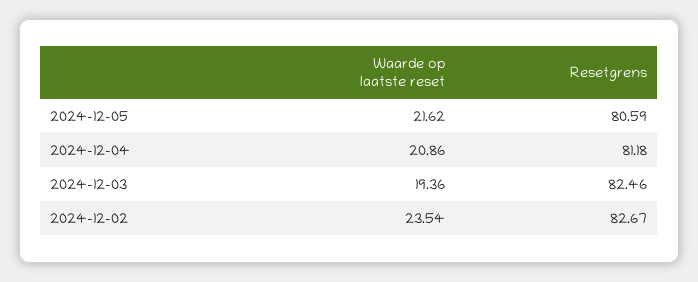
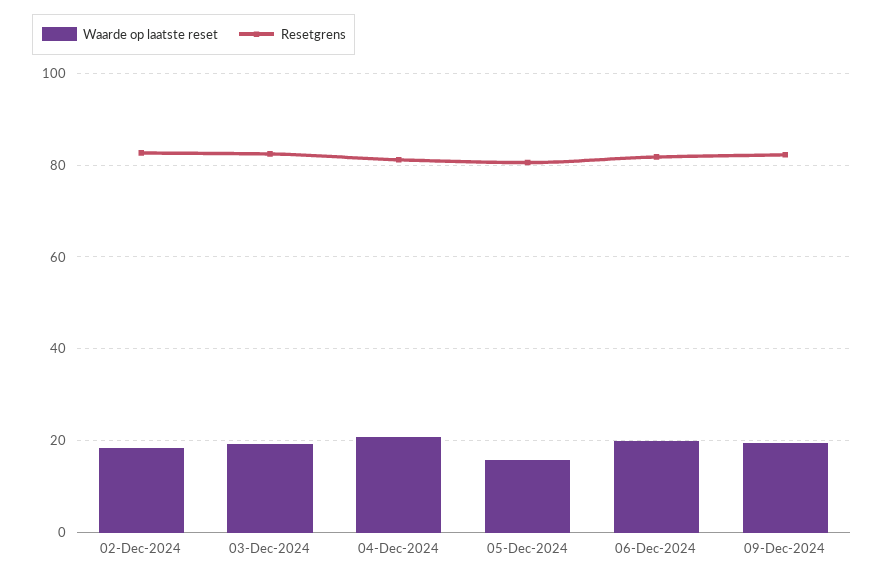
Waarde op laatste reset, 2024-12-05: 21.62 -> 16
Waarde op laatste reset, 2024-12-02: 23.54 -> 18
Waarde op laatste reset, 06-Dec-2024: none -> 20
Resetgrens, 06-Dec-2024: none -> 82
Waarde op laatste reset, 09-Dec-2024: none -> 20
Resetgrens, 09-Dec-2024: none -> 82

